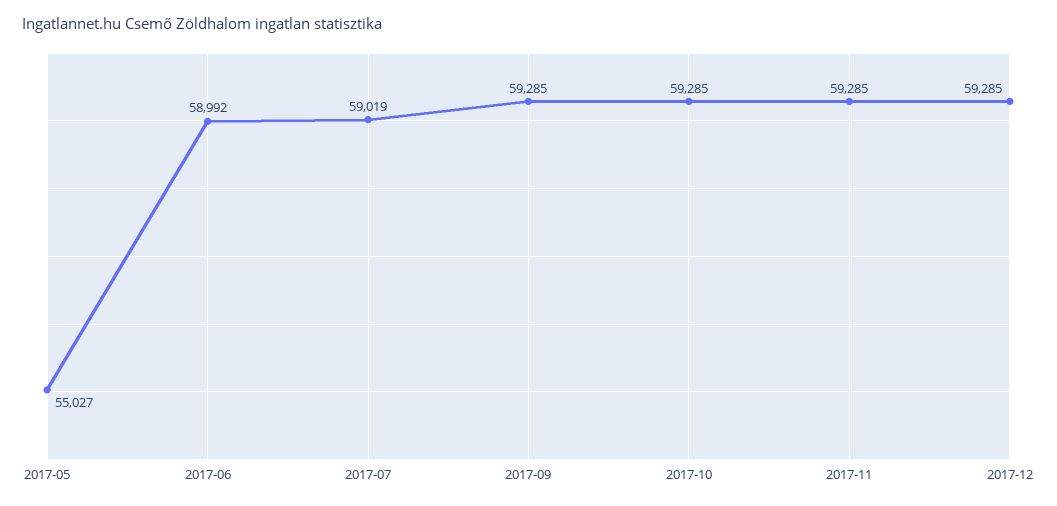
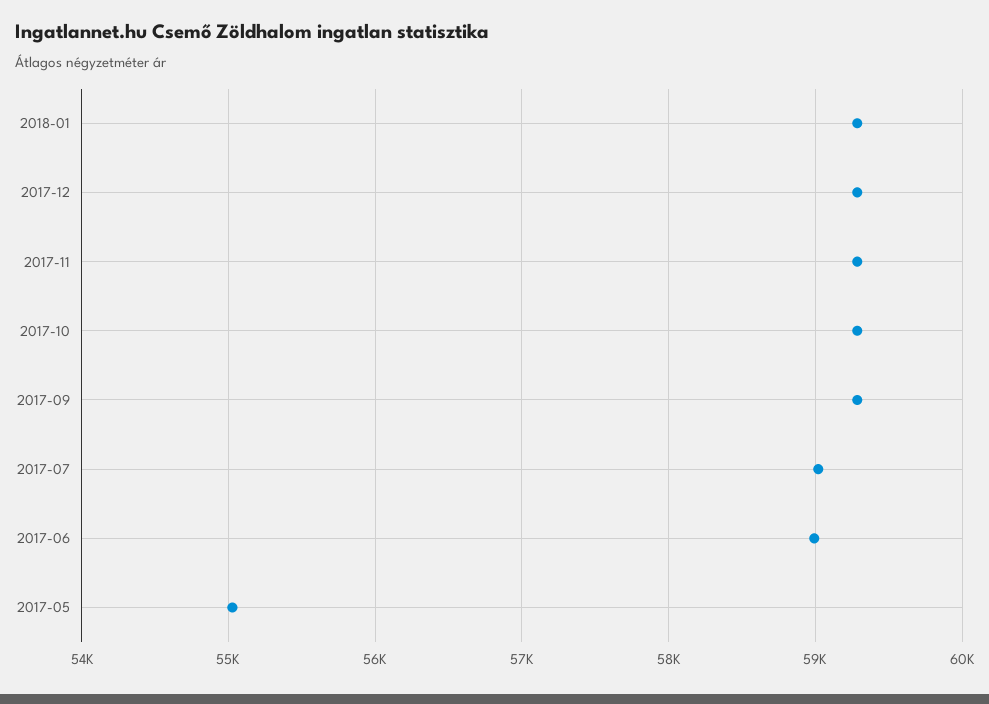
2018-01: none -> 59300

